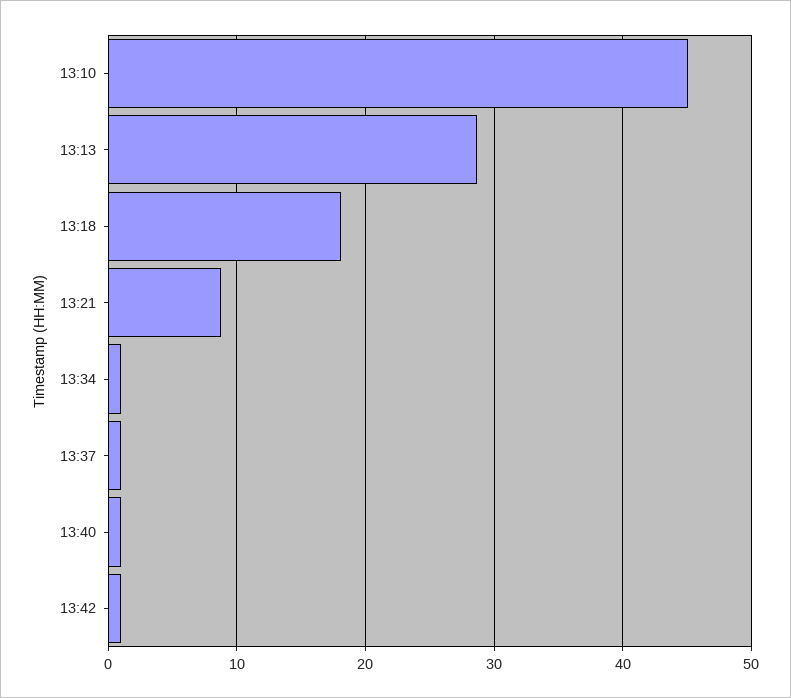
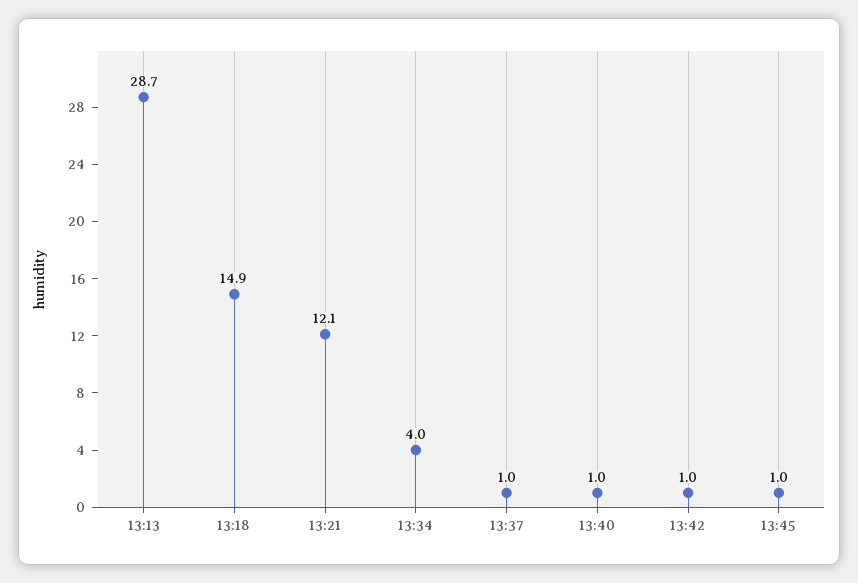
13:10: 45 -> none
13:18: 18 -> 14.9
13:21: 9 -> 12.1
13:34: 1 -> 4
13:45: none -> 1

